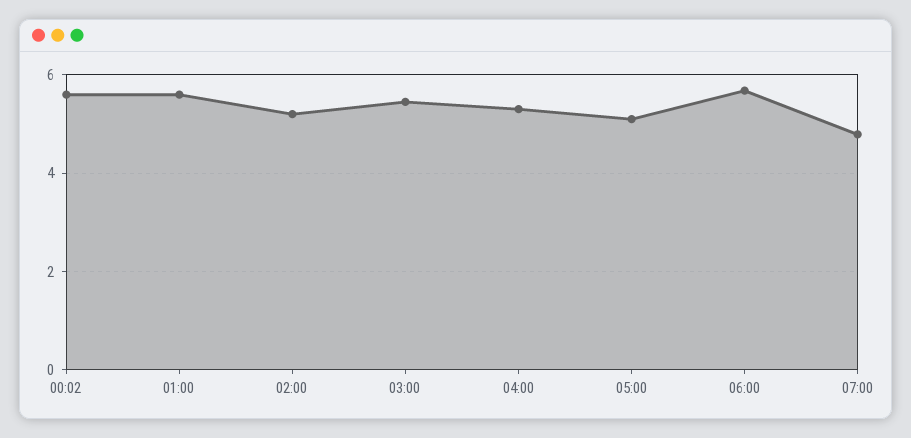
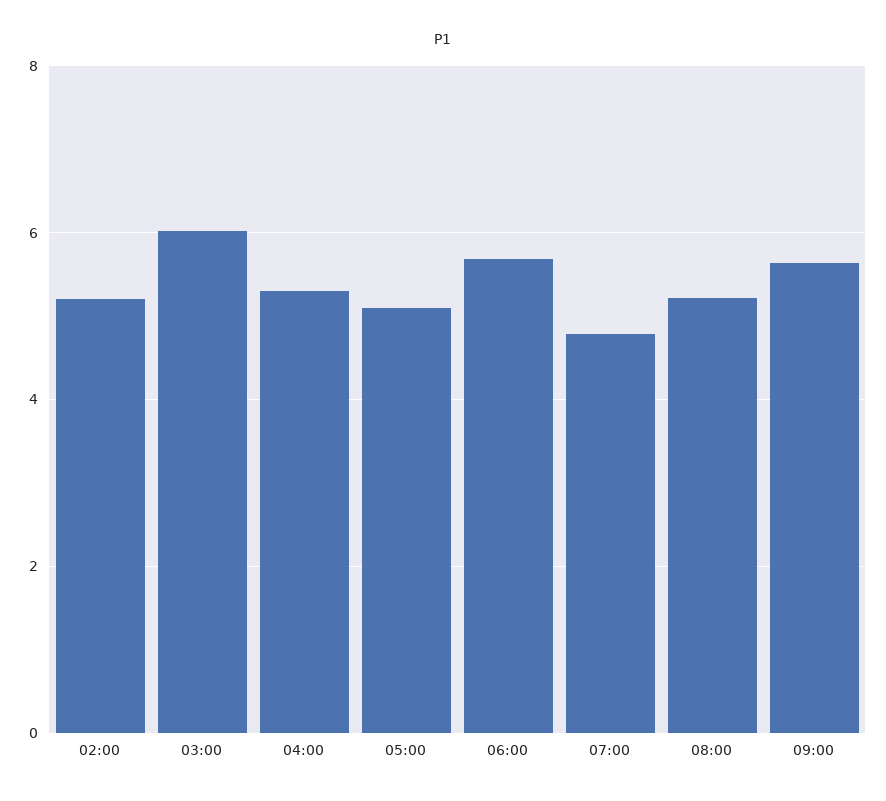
00:02: 5.6 -> none
01:00: 5.6 -> none
03:00: 5.4 -> 6
08:00: none -> 5.2
09:00: none -> 5.6

